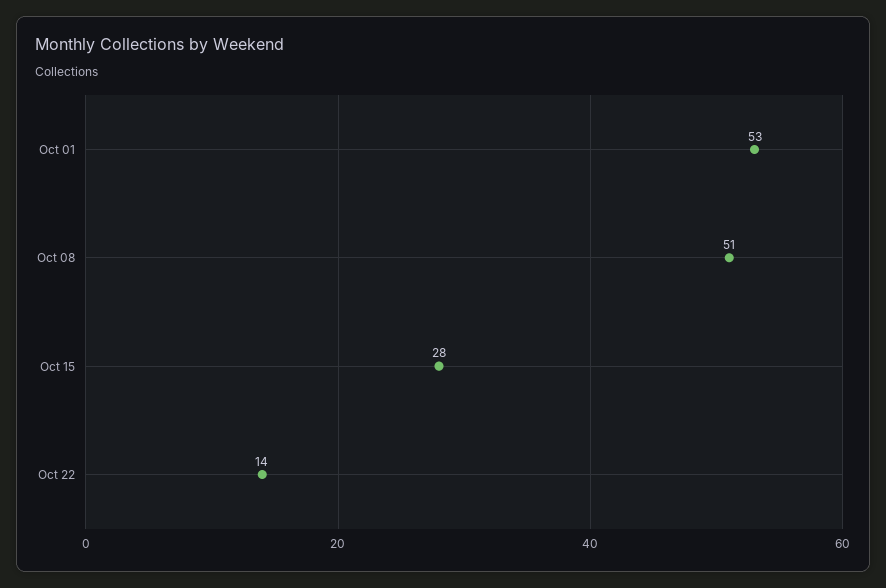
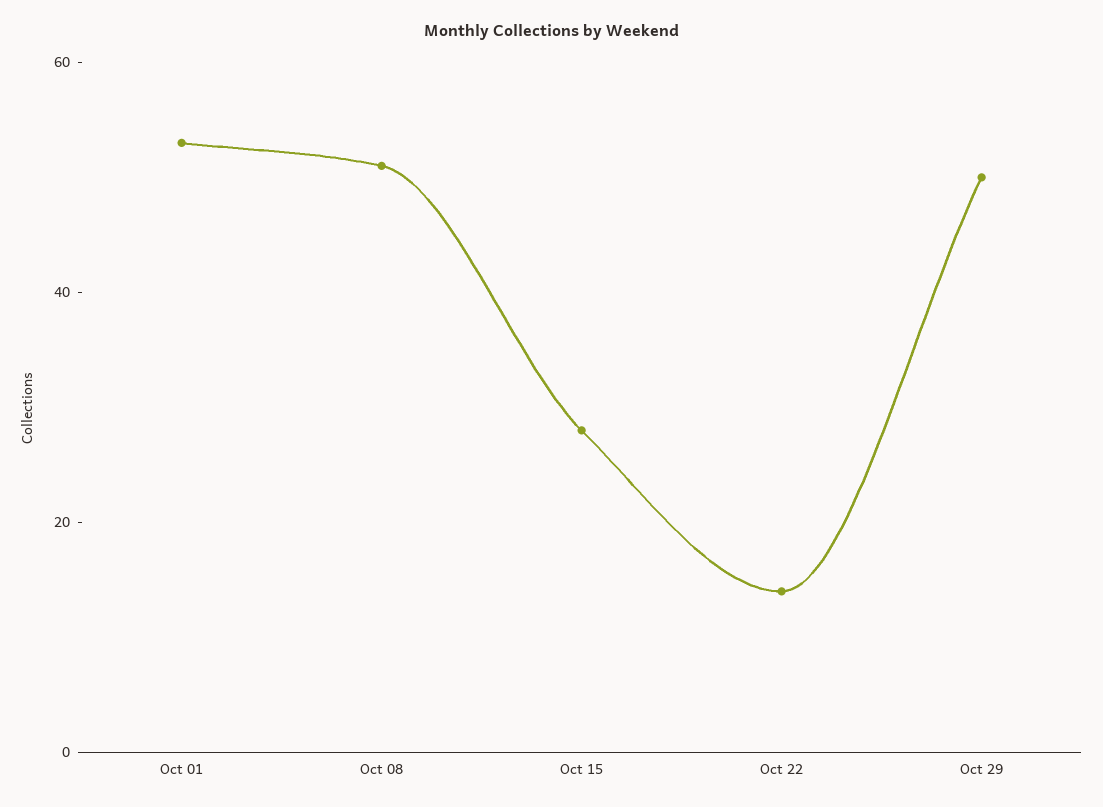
Oct 29: none -> 50

